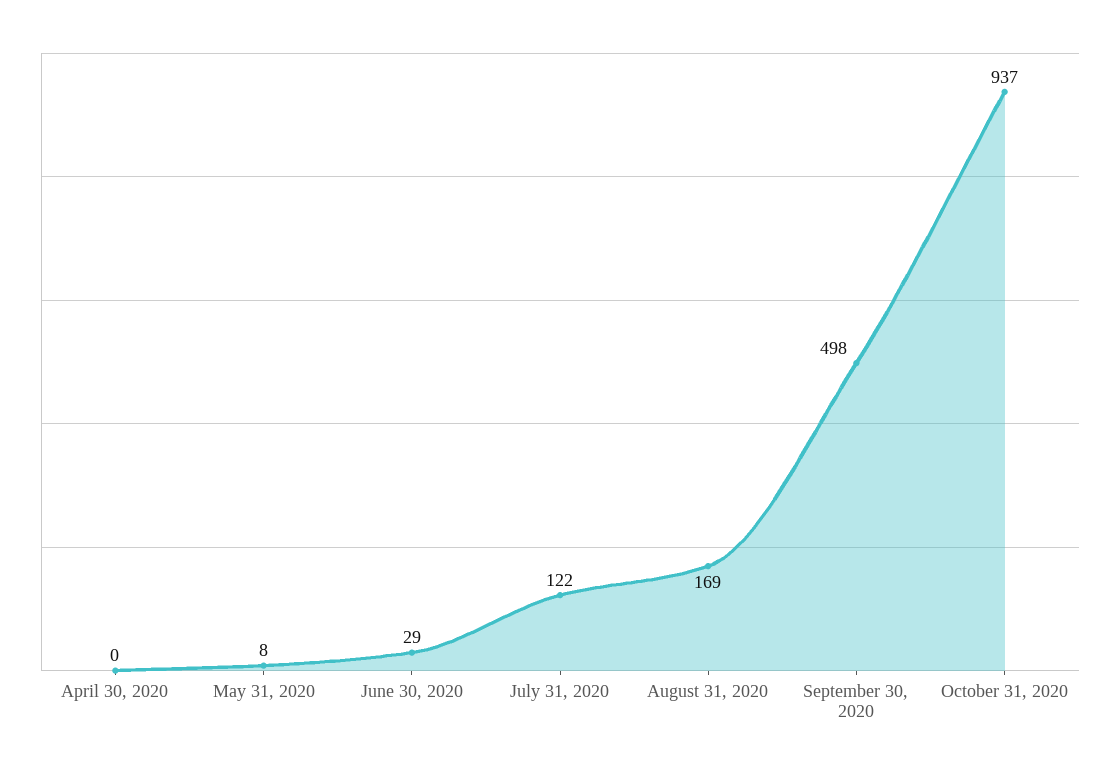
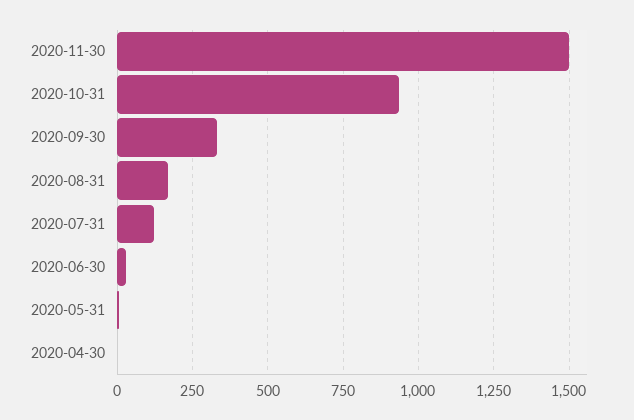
September 30, 2020: 498 -> 325
2020-11-30: none -> 1500

